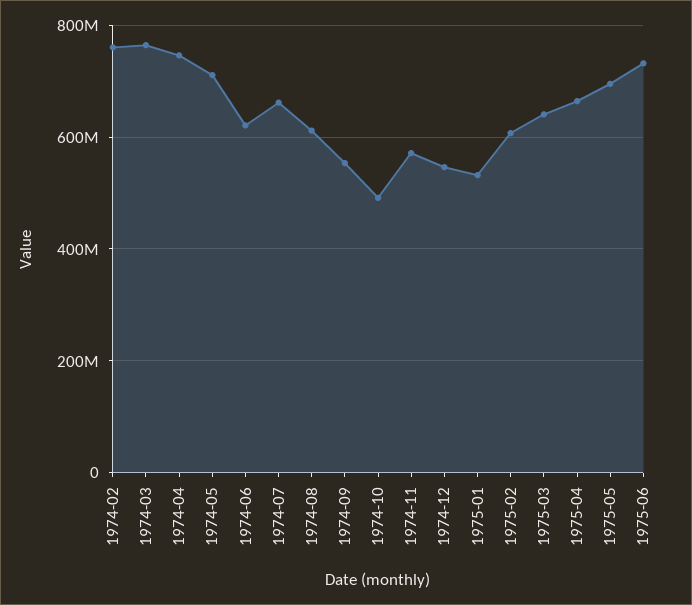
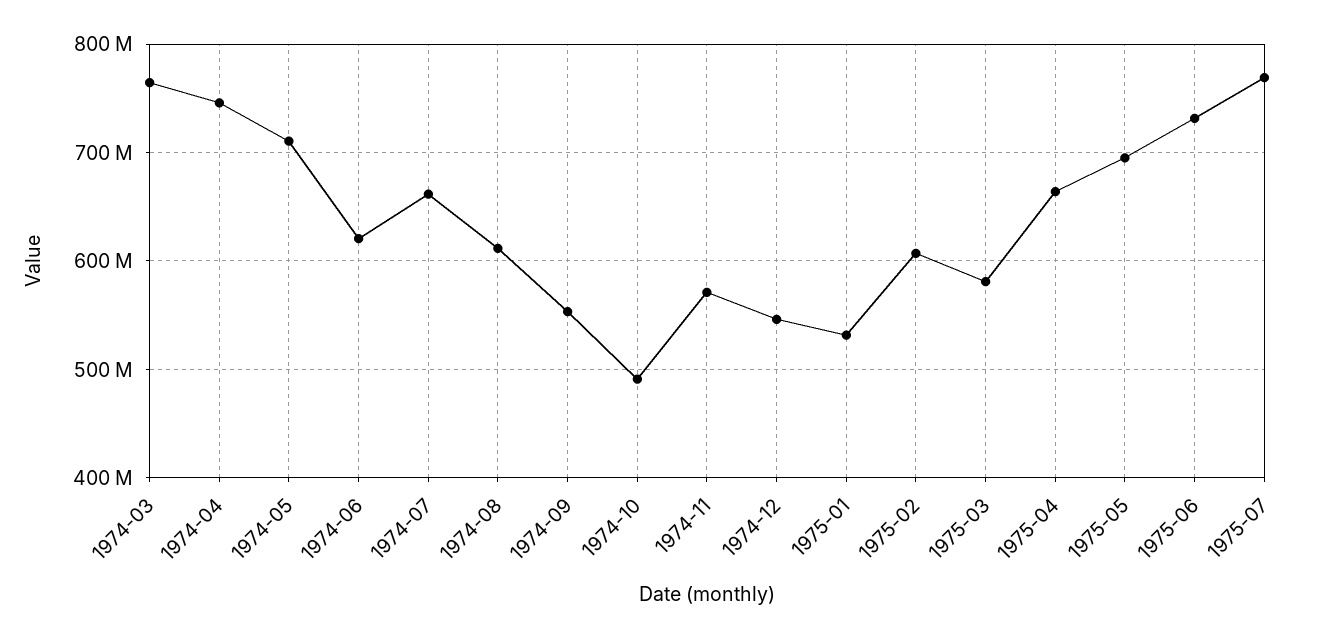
1974-02: 760000000 -> none
1975-03: 640000000 -> 580000000
1975-07: none -> 770000000

